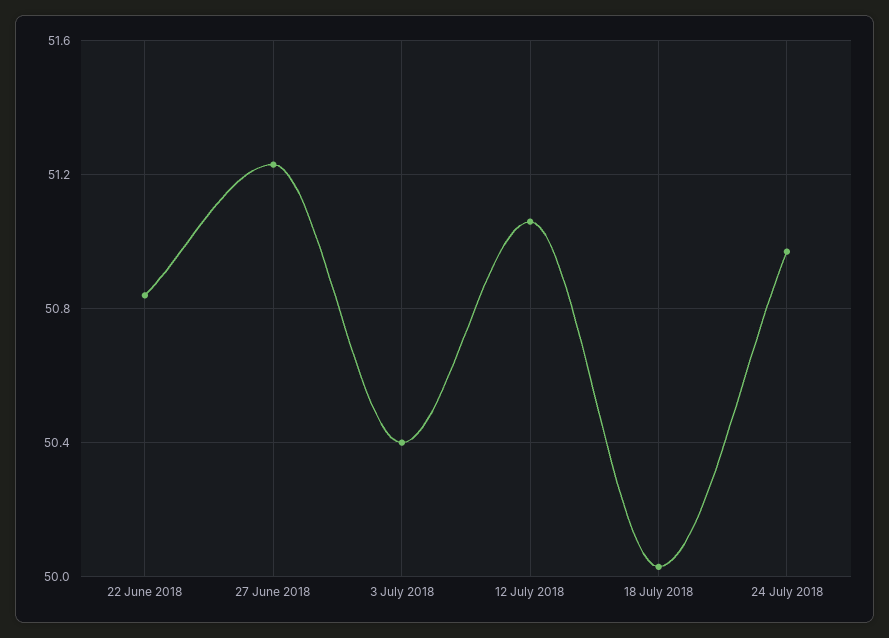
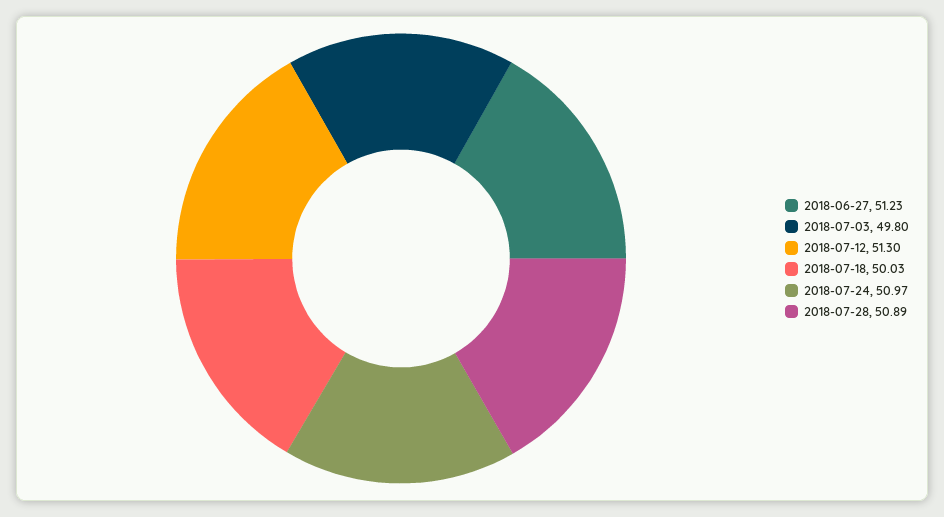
22 June 2018: 50.85 -> none
3 July 2018: 50.4 -> 49.8
12 July 2018: 51.05 -> 51.3
2018-07-28: none -> 50.89

